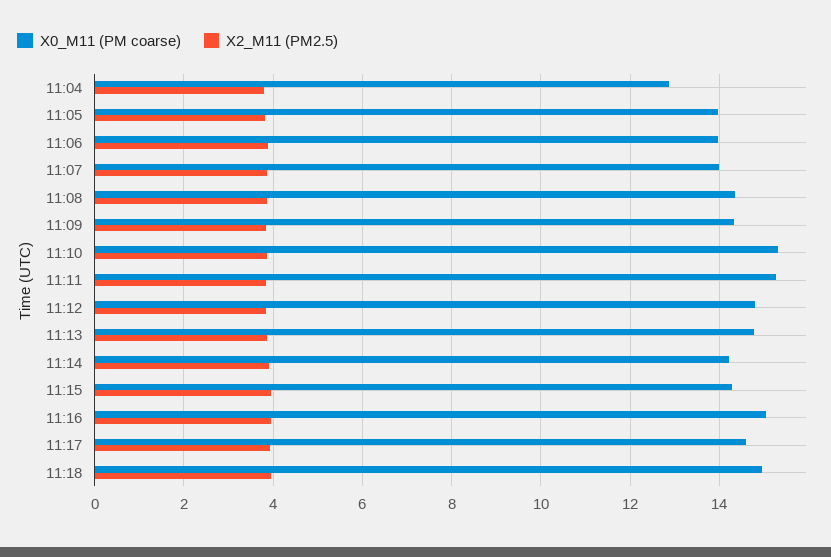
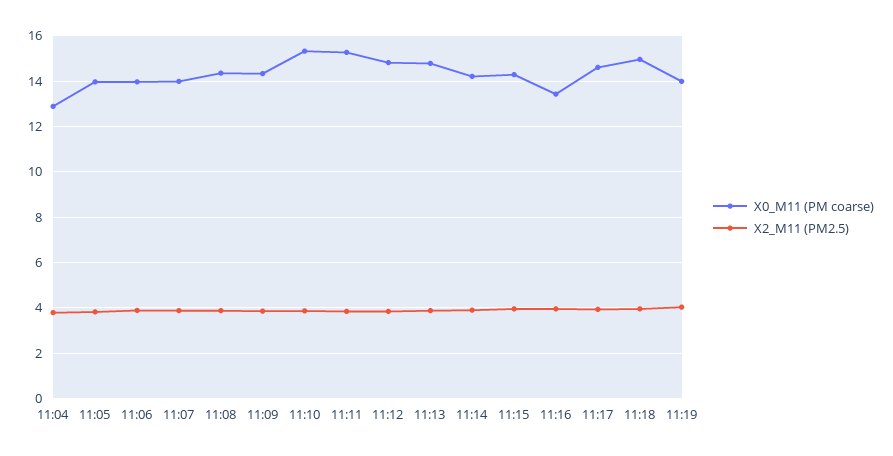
X0_M11 (PM coarse), 11:16: 15 -> 13.5
X0_M11 (PM coarse), 11:19: none -> 14
X2_M11 (PM2.5), 11:19: none -> 4

